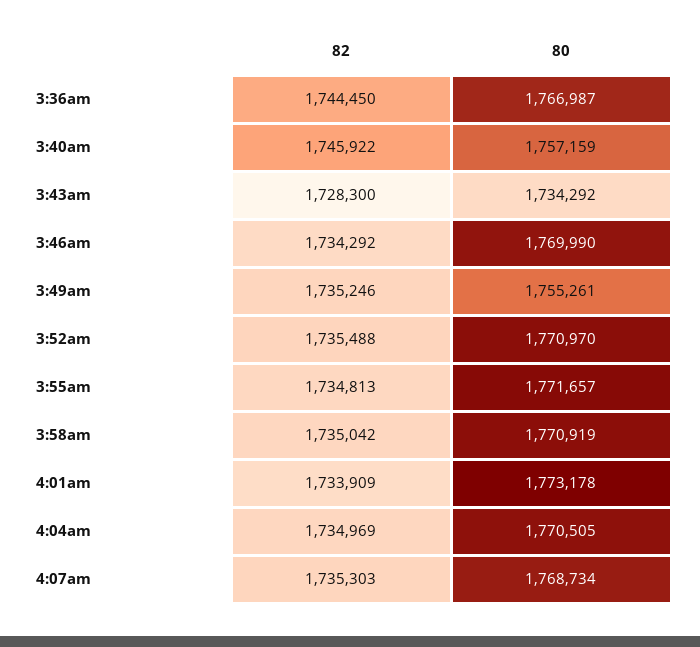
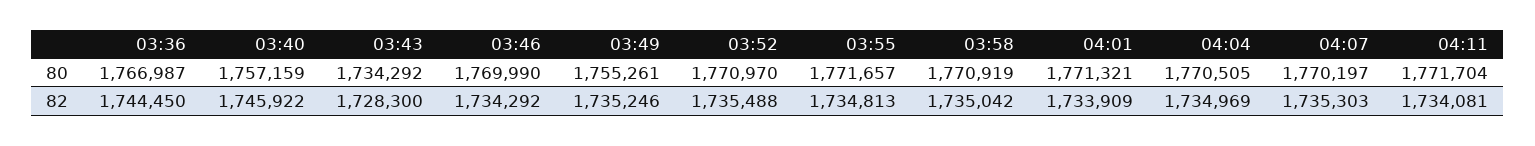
80, 4:01am: 1773178 -> 1771321
80, 4:07am: 1768734 -> 1770197
80, 04:11: none -> 1771704
82, 04:11: none -> 1734081

